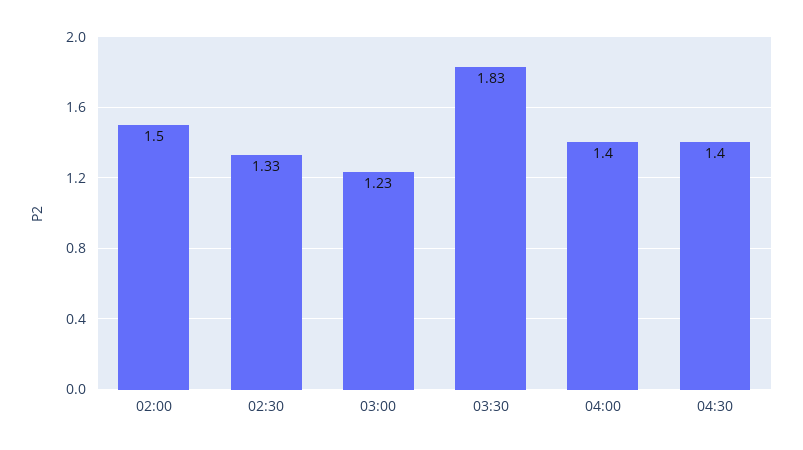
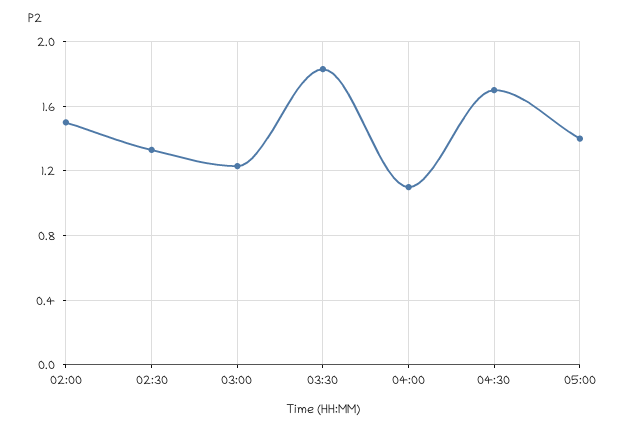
04:00: 1.4 -> 1.1
04:30: 1.4 -> 1.7
05:00: none -> 1.4

